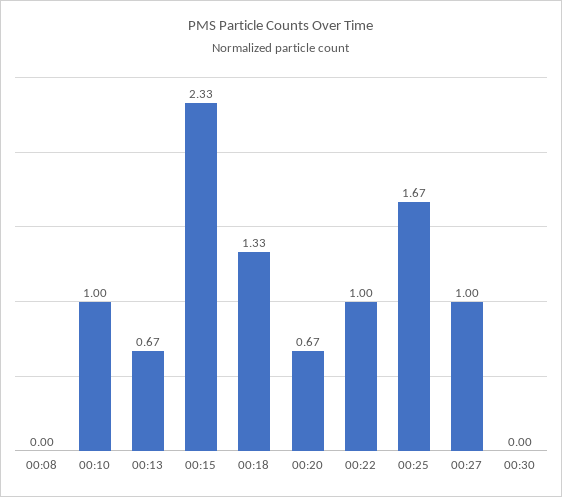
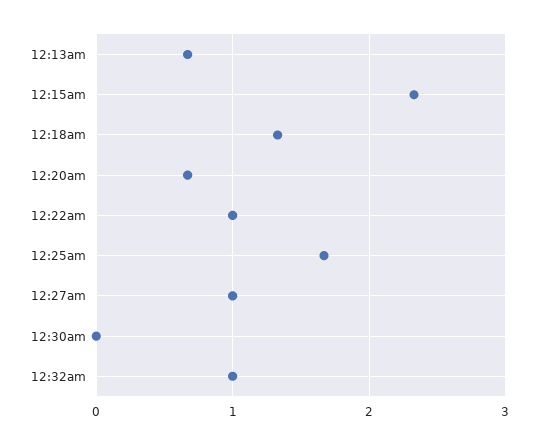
00:08: 0 -> none
00:10: 1 -> none
12:32am: none -> 1

